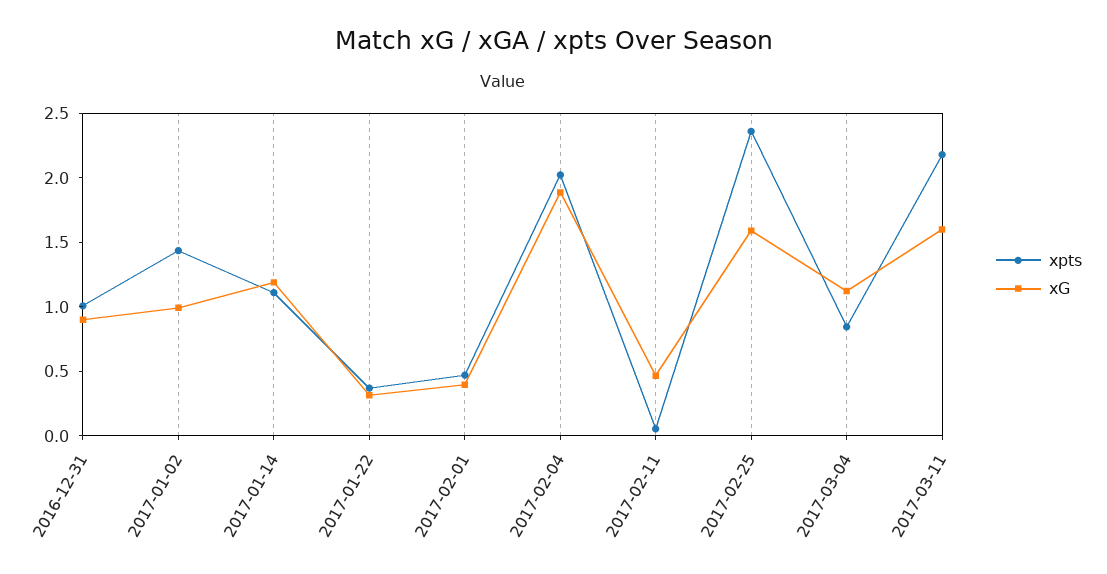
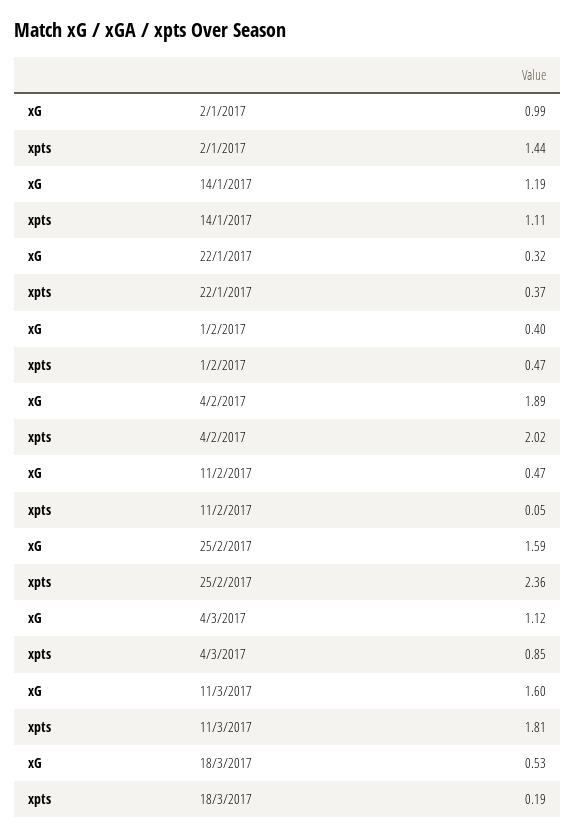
xpts, 2016-12-31: 1 -> none
xG, 2016-12-31: 0.9 -> none
xpts, 2017-03-11: 2.2 -> 1.81
xG, 18/3/2017: none -> 0.53
xpts, 18/3/2017: none -> 0.19

